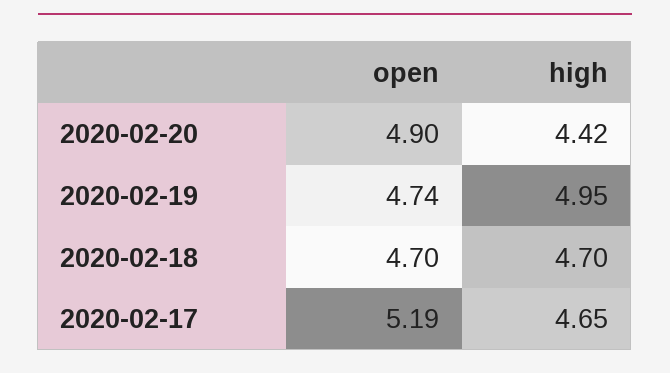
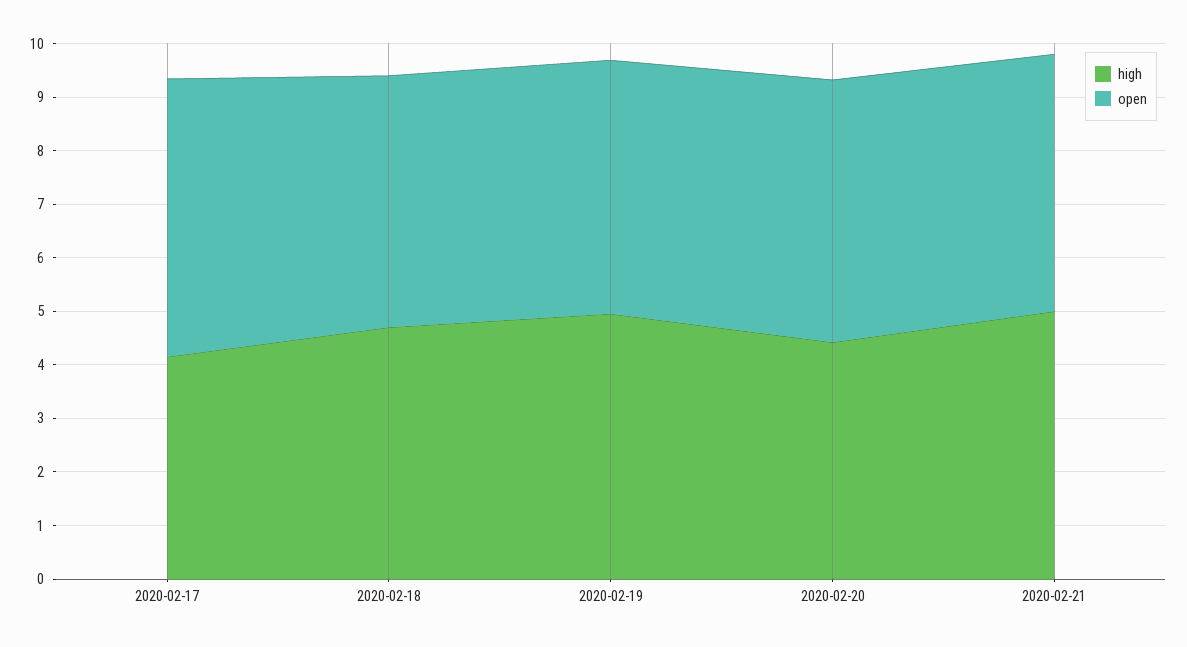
high, 2020-02-17: 4.65 -> 4.2
high, 2020-02-21: none -> 5
open, 2020-02-21: none -> 4.8

